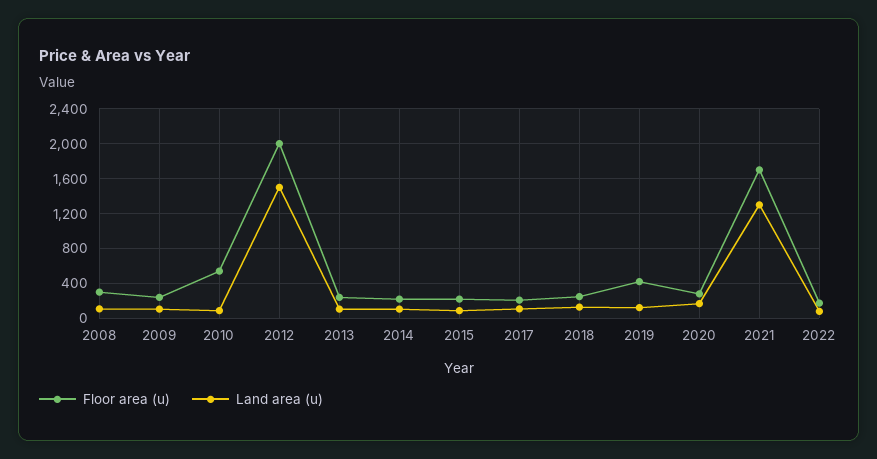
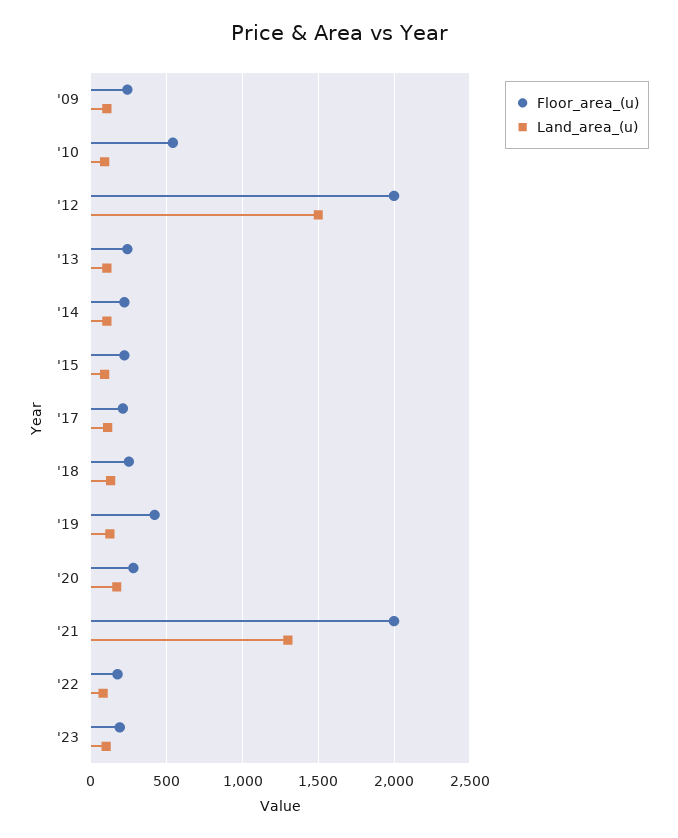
Floor area (u), 2008: 300 -> none
Land area (u), 2008: 100 -> none
Floor area (u), 2021: 1700 -> 2000
Floor area (u), '23: none -> 200
Land area (u), '23: none -> 100

